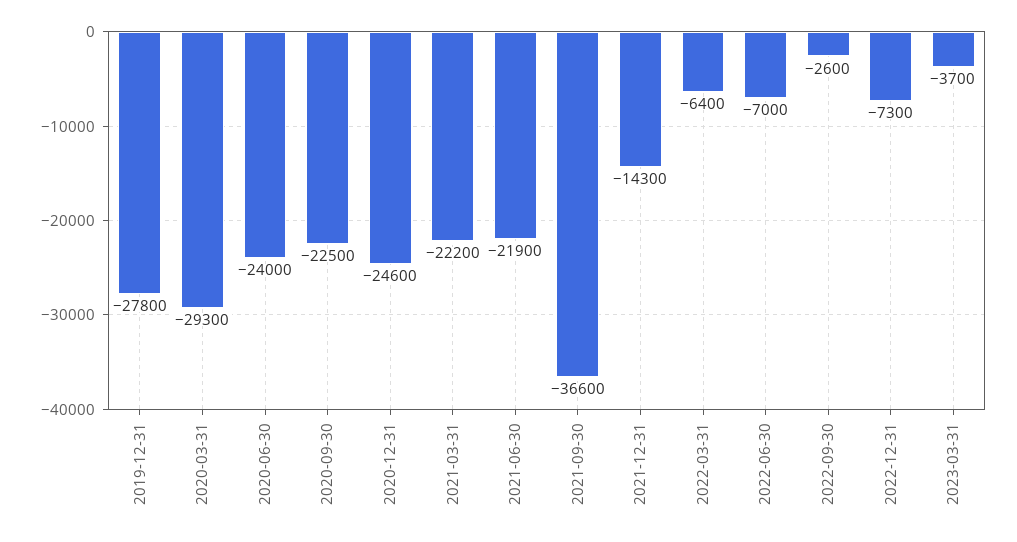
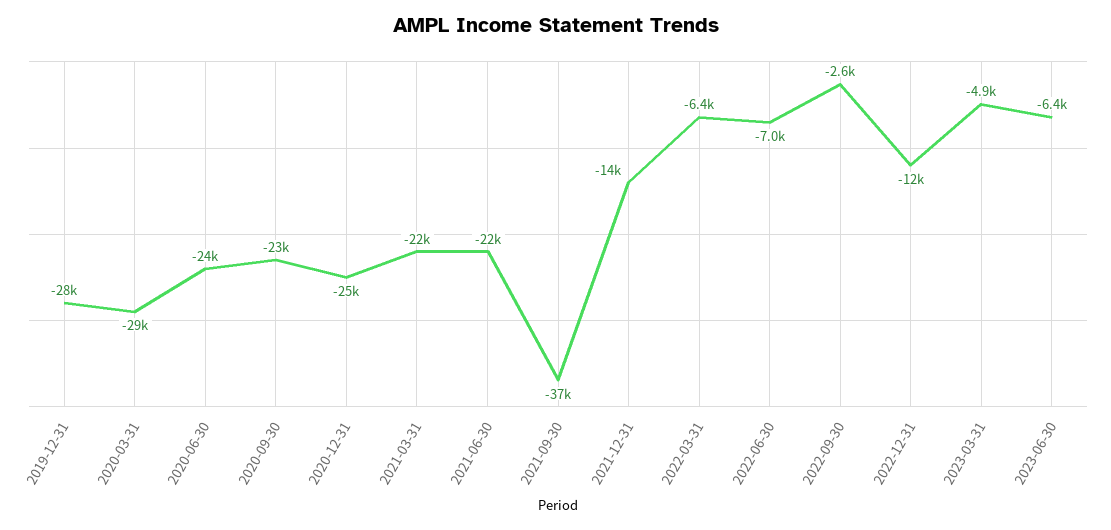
2022-12-31: -7300 -> -12000
2023-03-31: -3700 -> -4900
2023-06-30: none -> -6400

